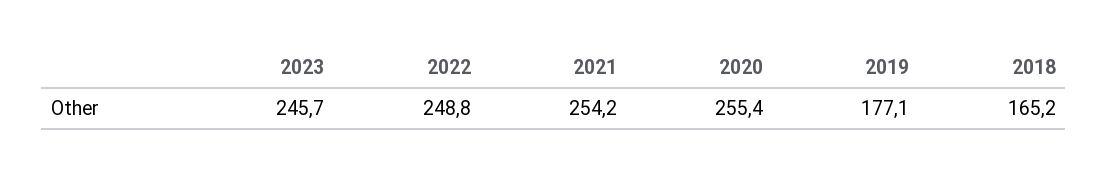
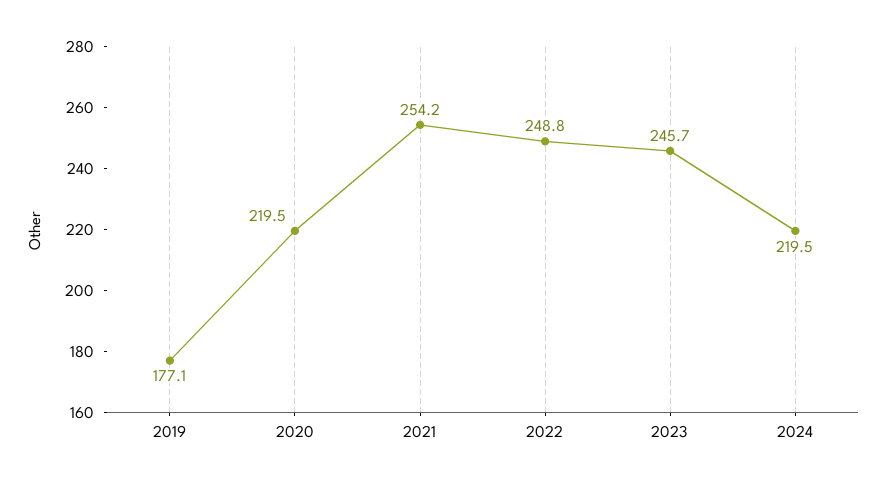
2020: 255.4 -> 219.5
2018: 165.2 -> none
2024: none -> 219.5

